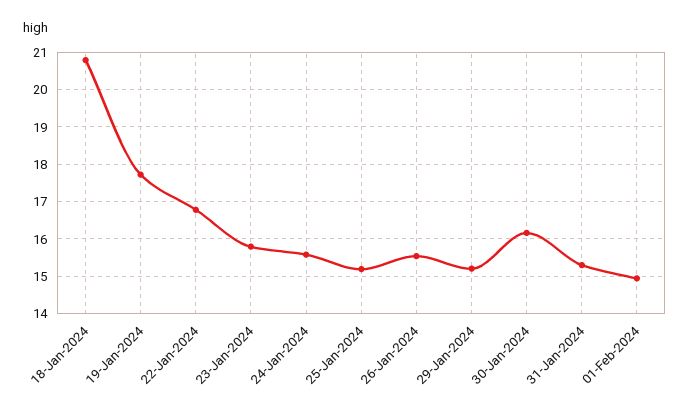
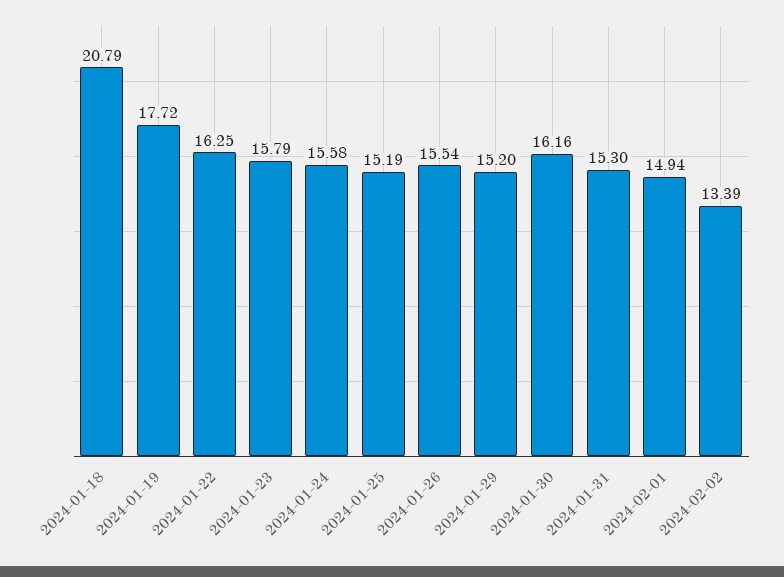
22-Jan-2024: 16.8 -> 16.25
2024-02-02: none -> 13.39

